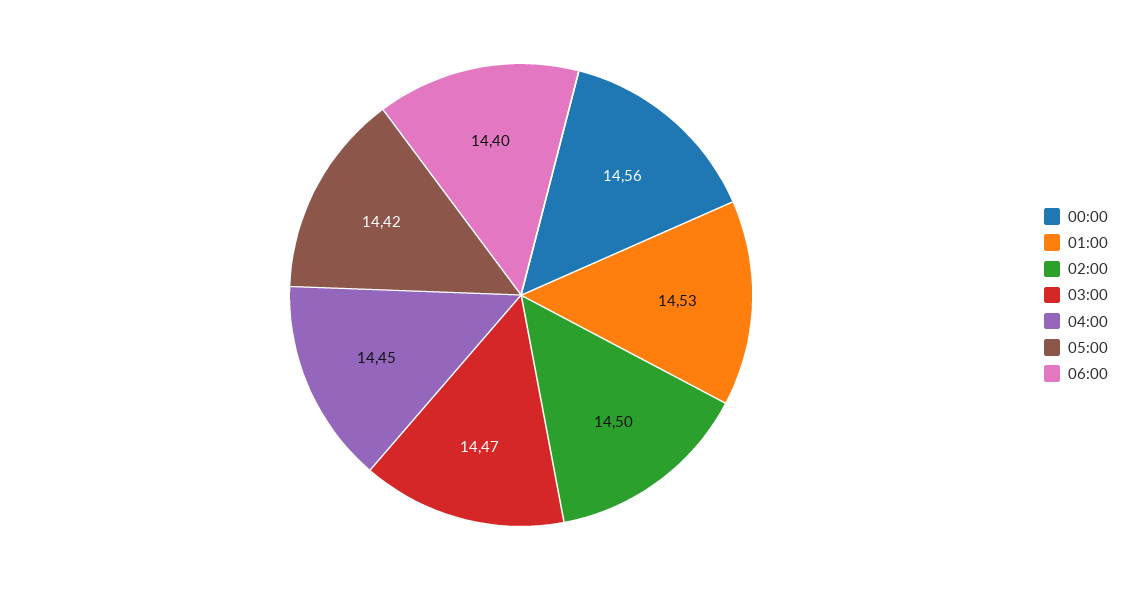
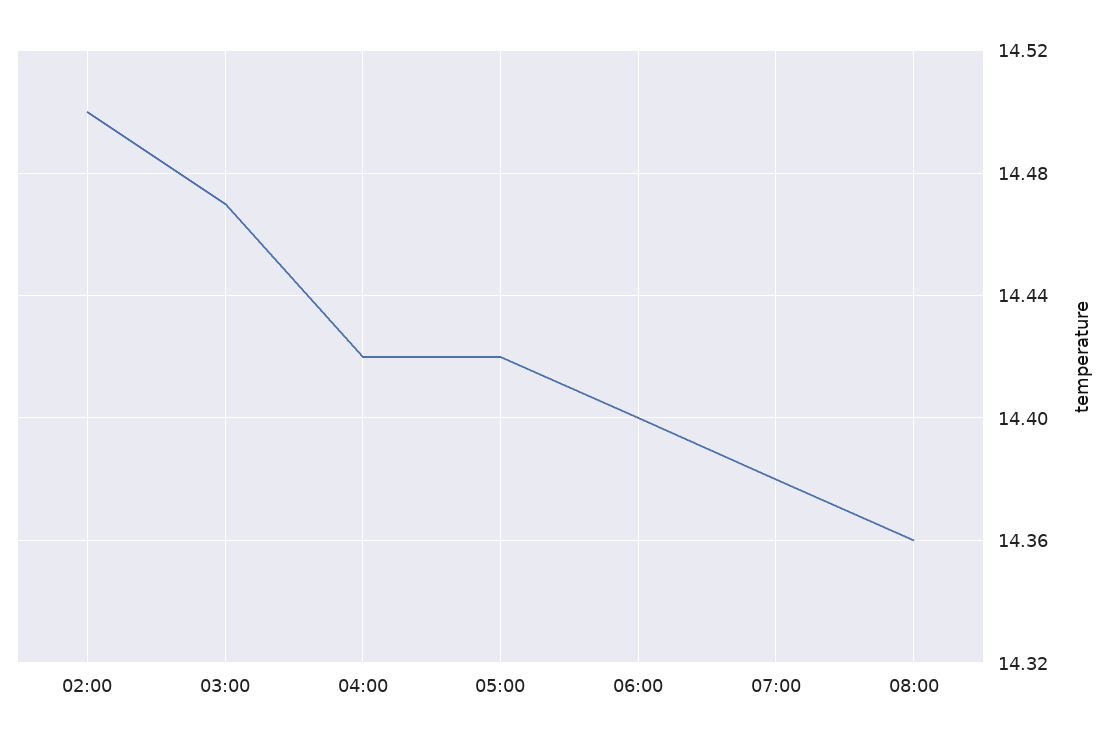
00:00: 14.56 -> none
01:00: 14.53 -> none
04:00: 14.45 -> 14.42
07:00: none -> 14.38
08:00: none -> 14.36

